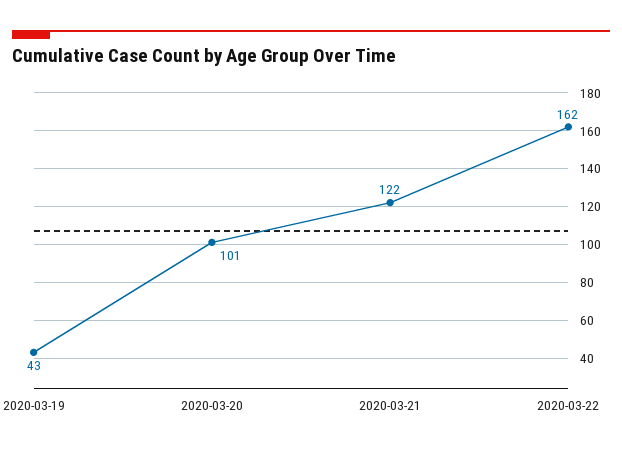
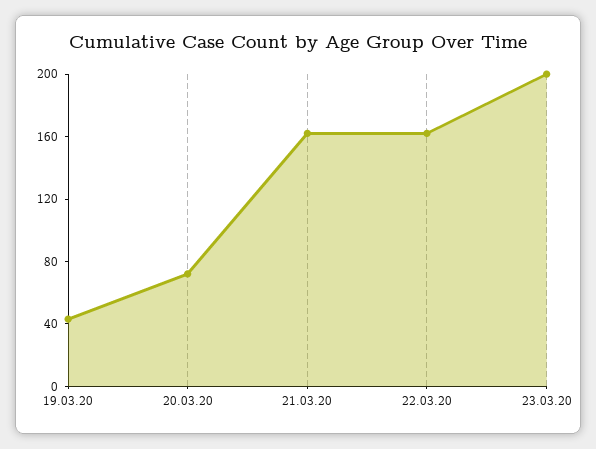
2020-03-20: 101 -> 70
2020-03-21: 122 -> 160
23.03.20: none -> 200

